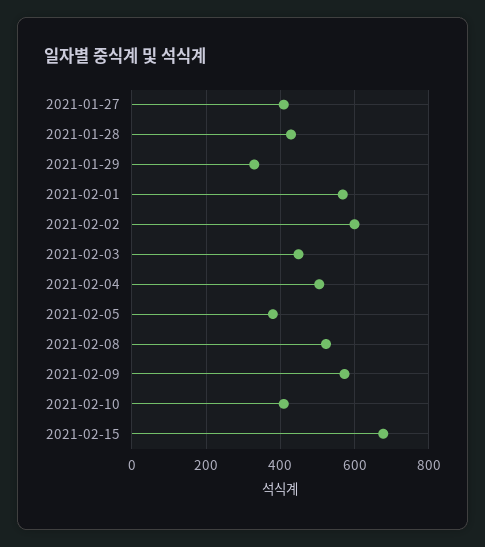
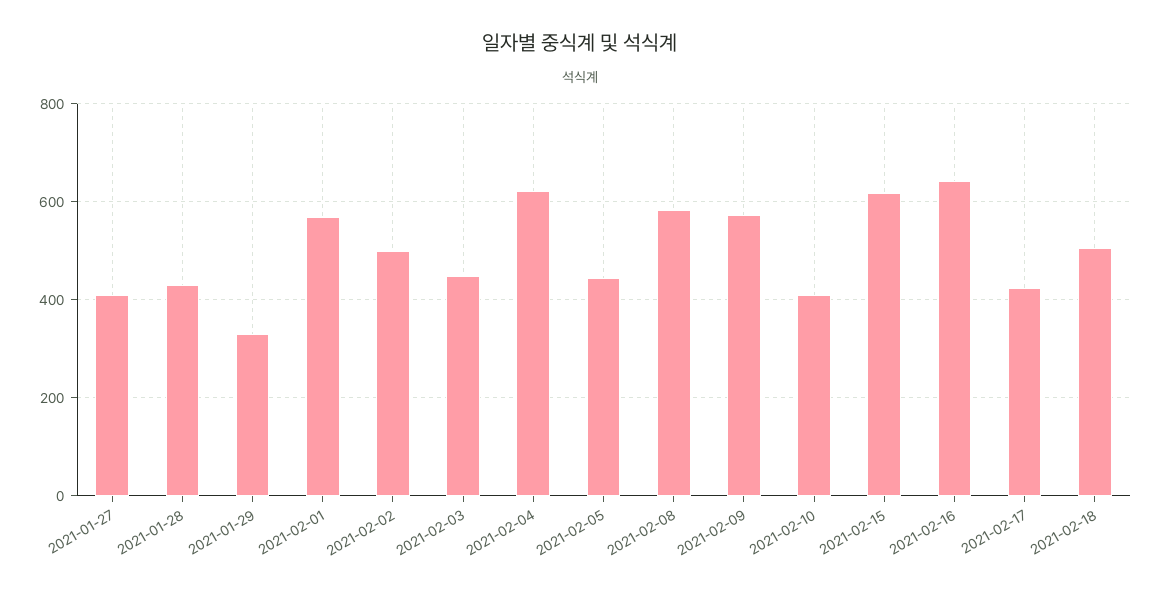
2021-02-02: 600 -> 500
2021-02-04: 500 -> 620
2021-02-05: 380 -> 440
2021-02-08: 520 -> 580
2021-02-15: 680 -> 620
2021-02-16: none -> 640
2021-02-17: none -> 420
2021-02-18: none -> 500

